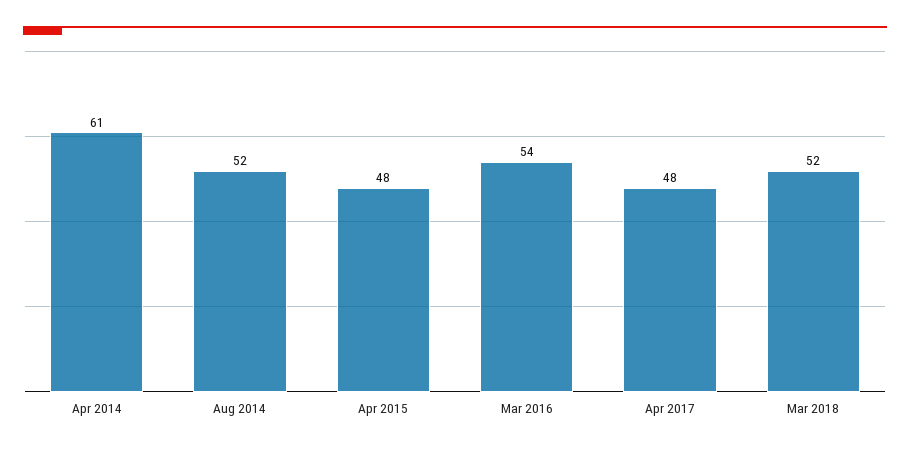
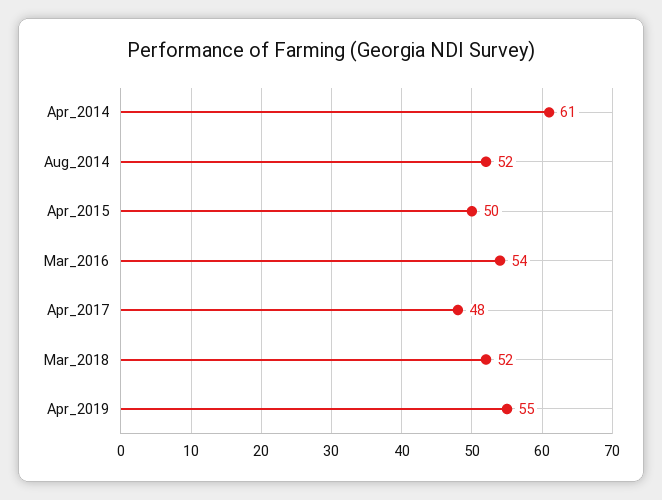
Apr 2015: 48 -> 50
Apr_2019: none -> 55

